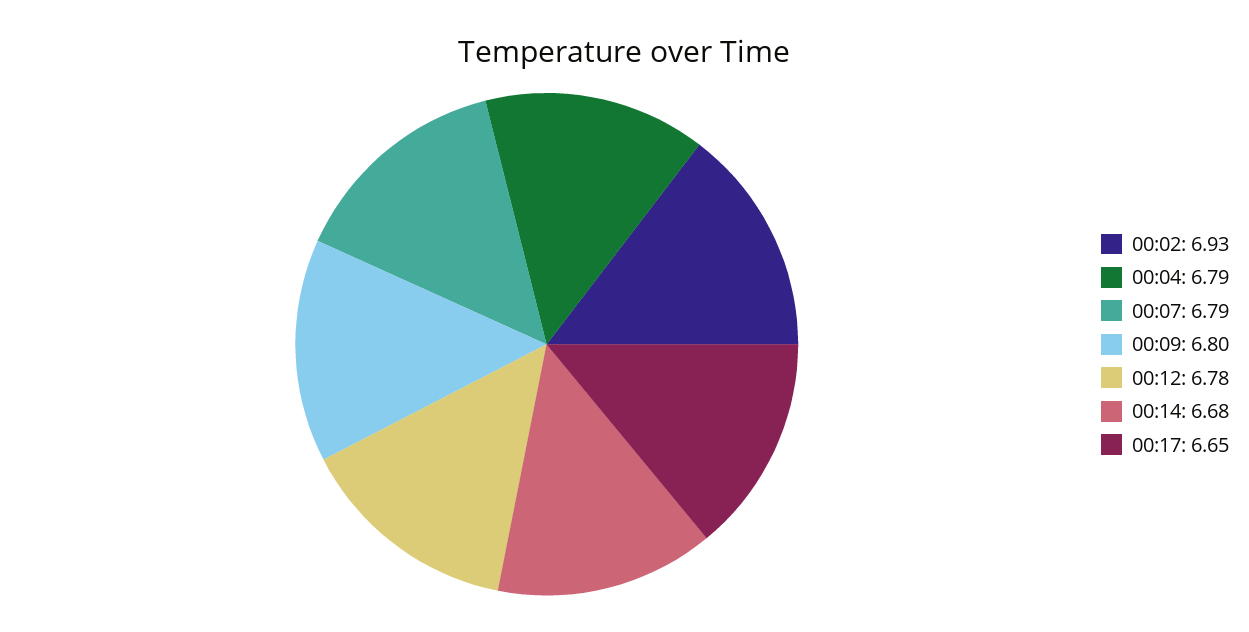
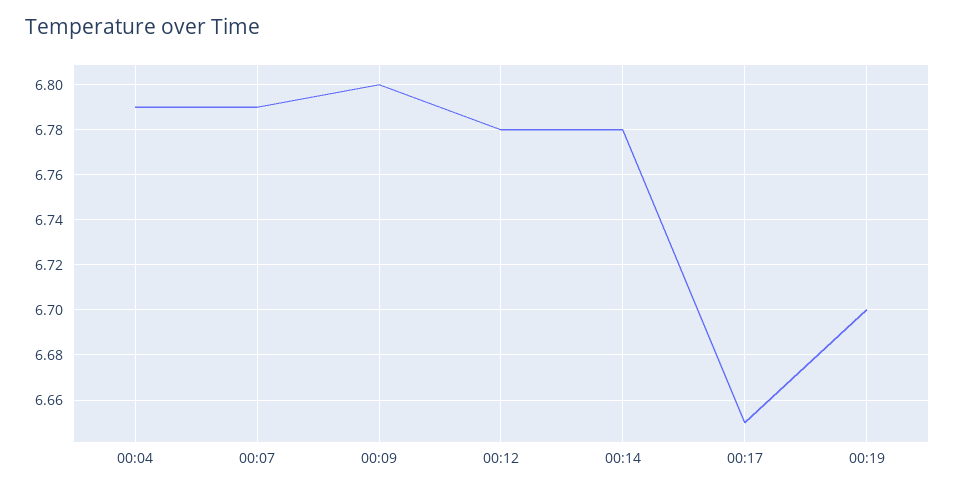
00:02: 6.93 -> none
00:14: 6.68 -> 6.78
00:19: none -> 6.7

